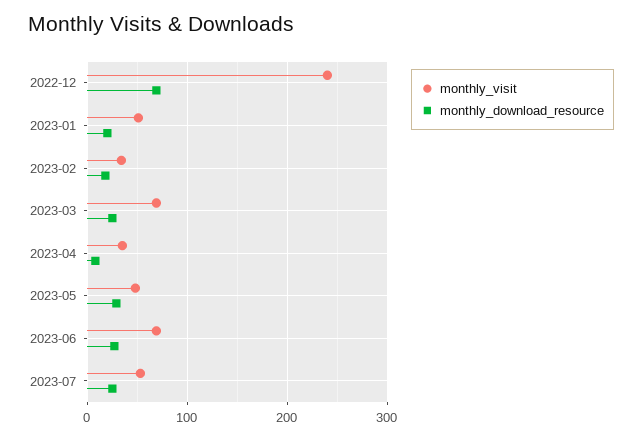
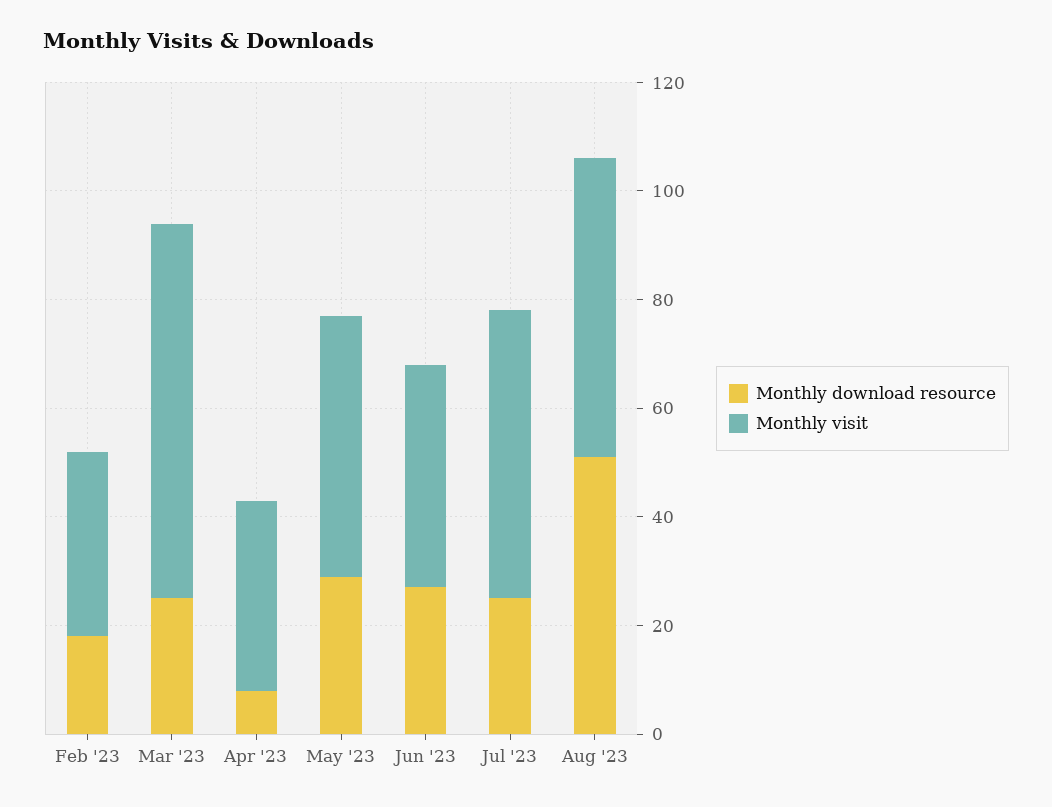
monthly_visit, 2022-12: 240 -> none
monthly_download_resource, 2022-12: 70 -> none
monthly_visit, 2023-01: 50 -> none
monthly_download_resource, 2023-01: 20 -> none
monthly_visit, 2023-06: 70 -> 40
monthly_download_resource, Aug '23: none -> 50
monthly_visit, Aug '23: none -> 55

